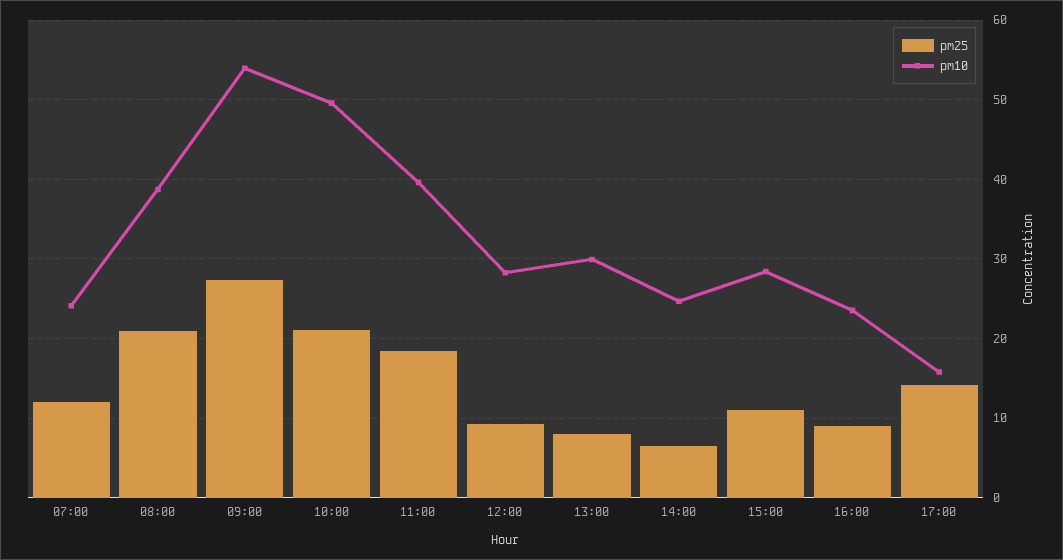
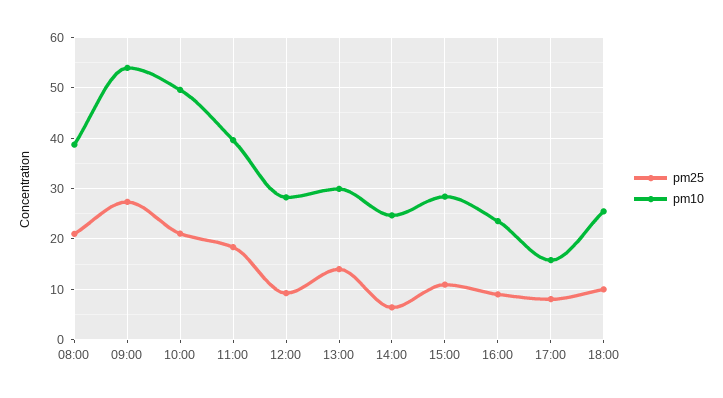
pm25, 07:00: 12 -> none
pm10, 07:00: 24 -> none
pm25, 13:00: 8 -> 14
pm25, 17:00: 14 -> 8
pm25, 18:00: none -> 10
pm10, 18:00: none -> 26

